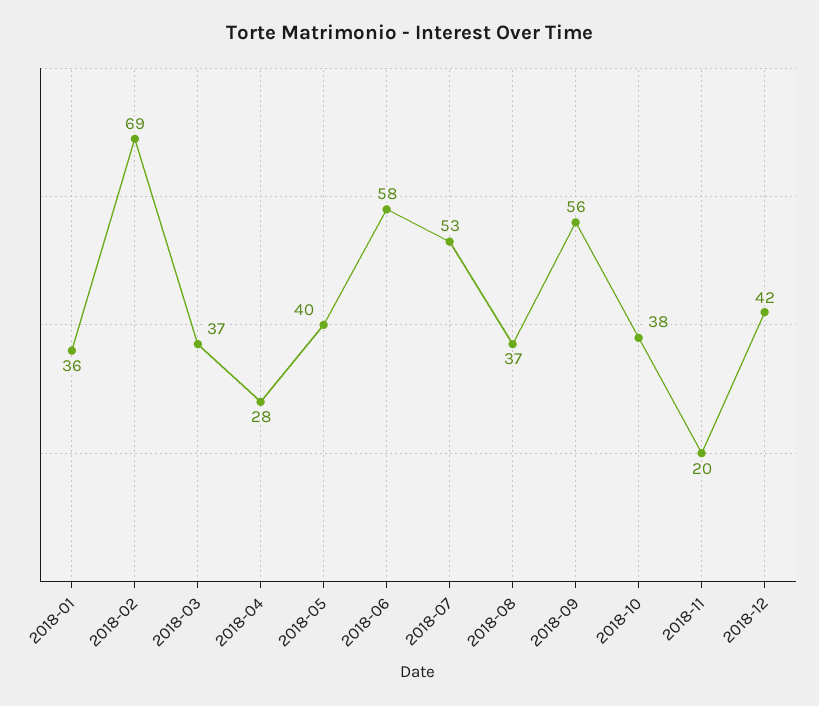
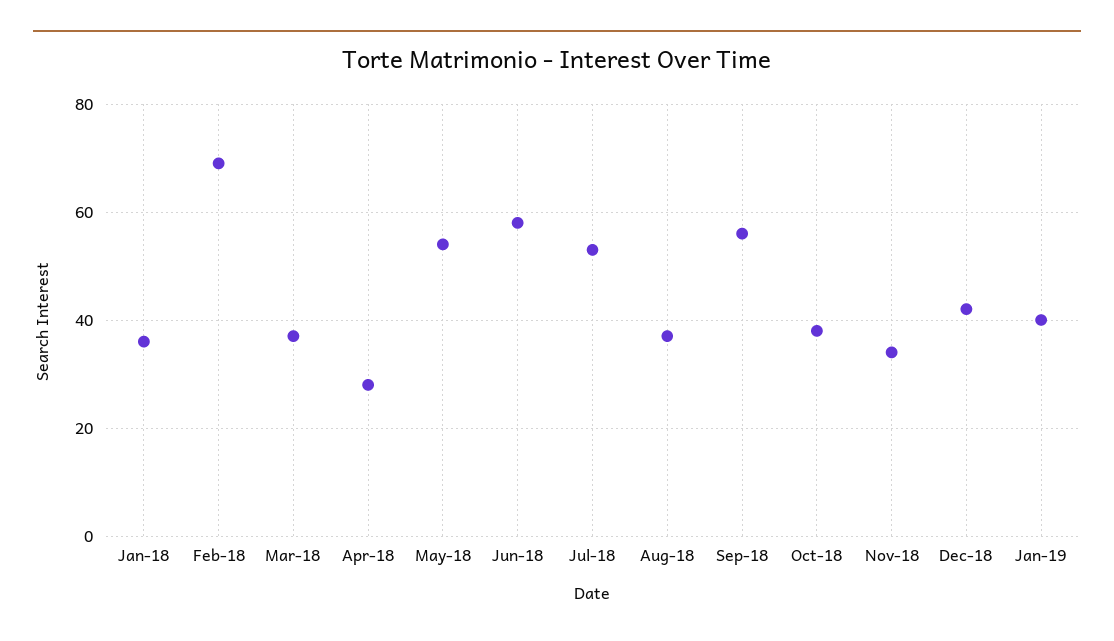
2018-05: 40 -> 55
2018-11: 20 -> 35
Jan-19: none -> 40

